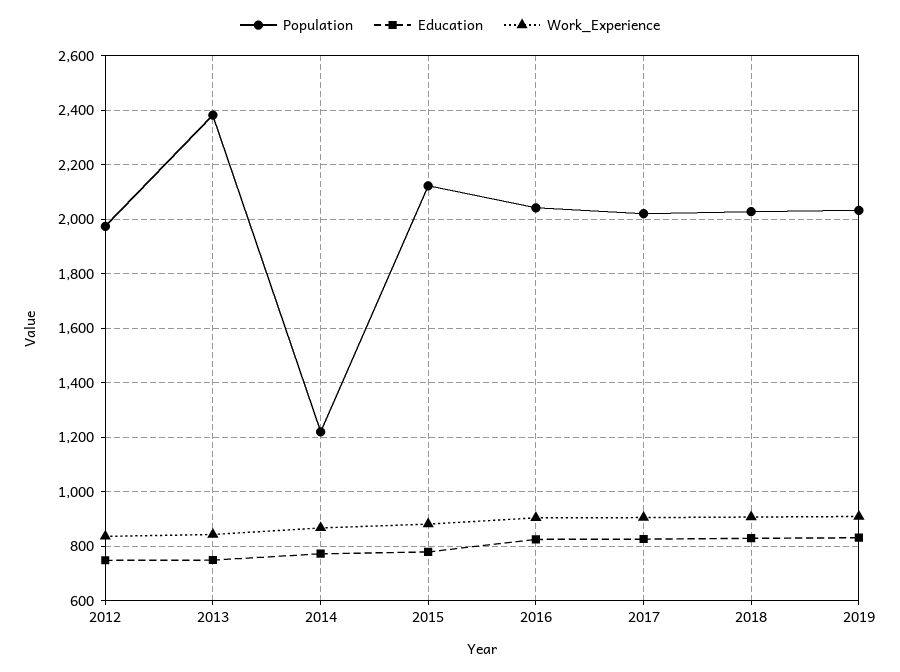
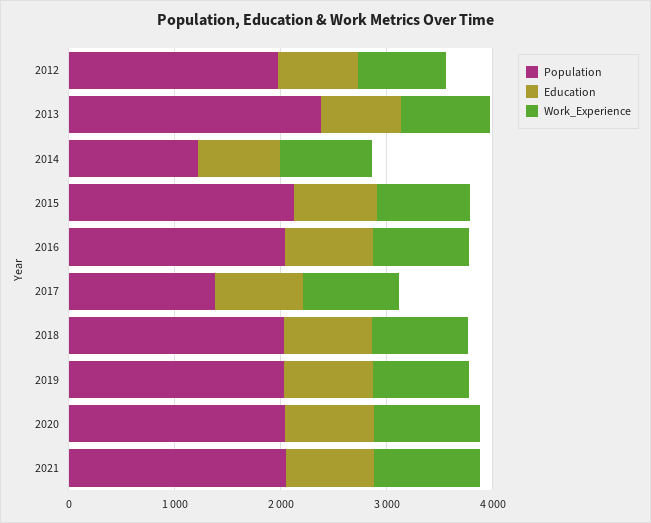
Population, 2017: 2025 -> 1400
Population, 2020: none -> 2000
Education, 2020: none -> 800
Work_Experience, 2020: none -> 1000
Population, 2021: none -> 2000
Education, 2021: none -> 800
Work_Experience, 2021: none -> 1000

